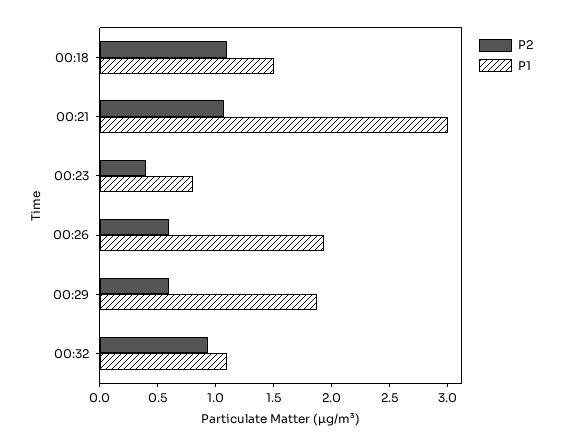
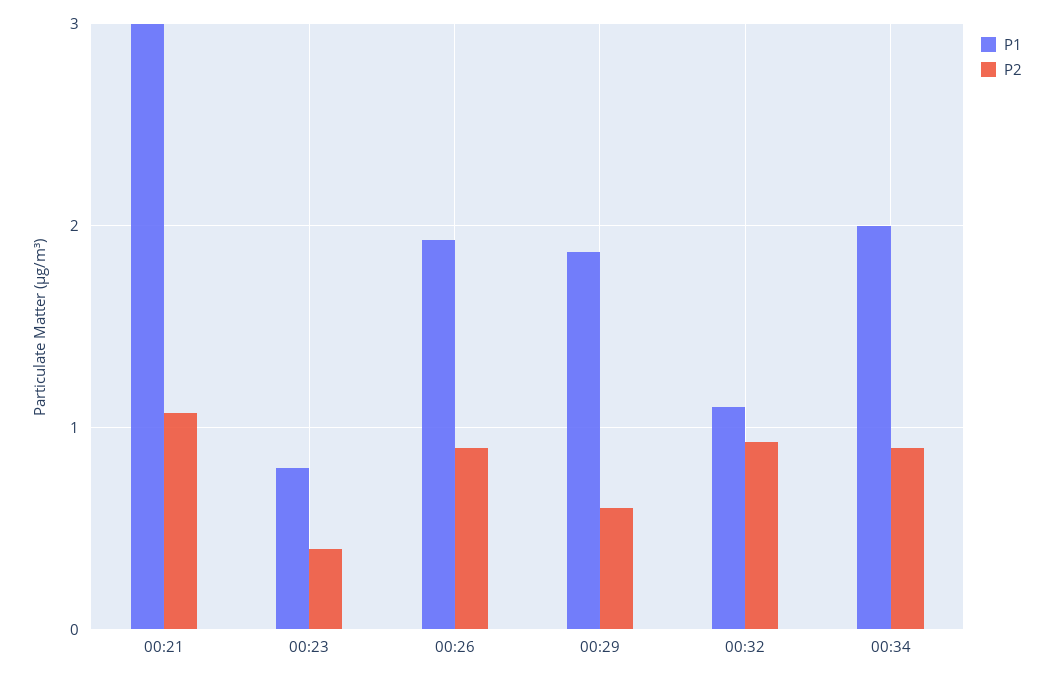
P2, 00:18: 1.1 -> none
P1, 00:18: 1.5 -> none
P2, 00:26: 0.6 -> 0.9
P1, 00:34: none -> 2
P2, 00:34: none -> 0.9

